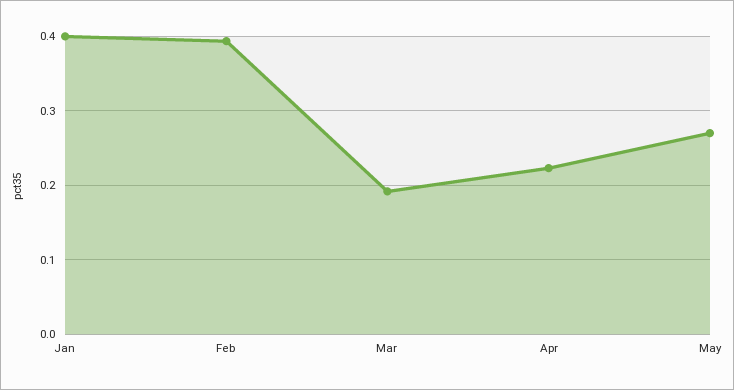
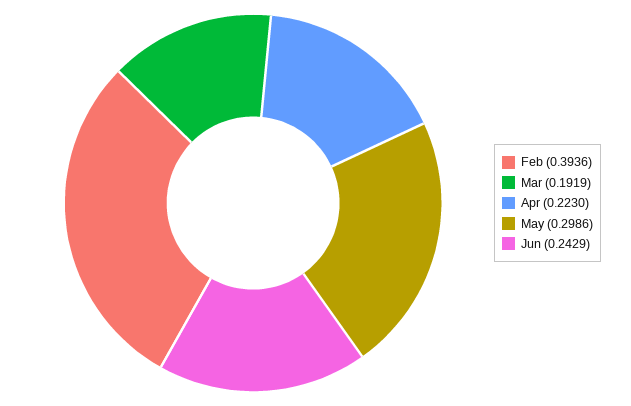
Jan: 0.4 -> none
May: 0.27 -> 0.2986
Jun: none -> 0.2429

